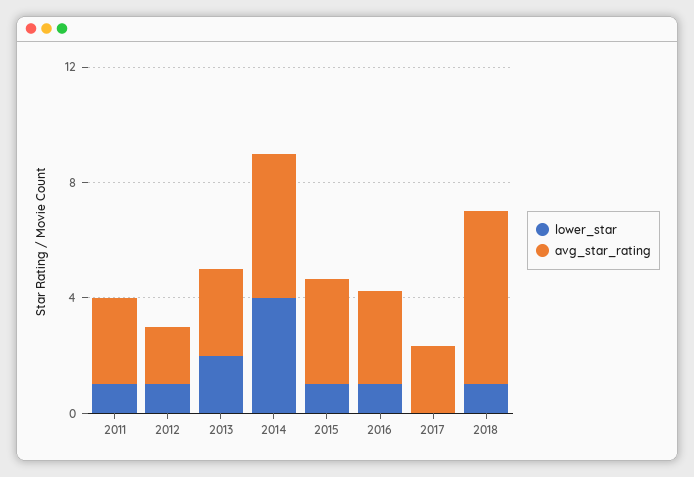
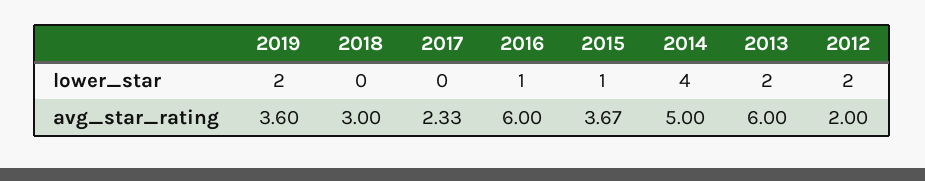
lower_star, 2011: 1 -> none
avg_star_rating, 2011: 3 -> none
lower_star, 2012: 1 -> 2
avg_star_rating, 2013: 3 -> 6
avg_star_rating, 2016: 3 -> 6
lower_star, 2018: 1 -> 0
avg_star_rating, 2018: 6 -> 3
lower_star, 2019: none -> 2
avg_star_rating, 2019: none -> 3.6

